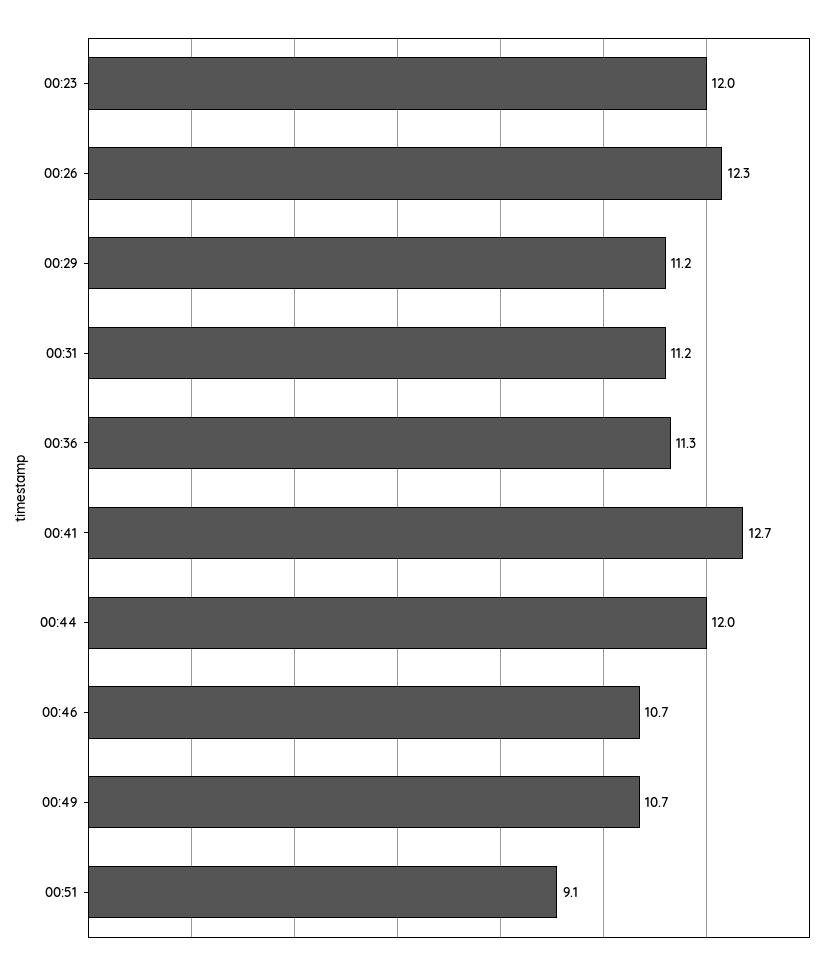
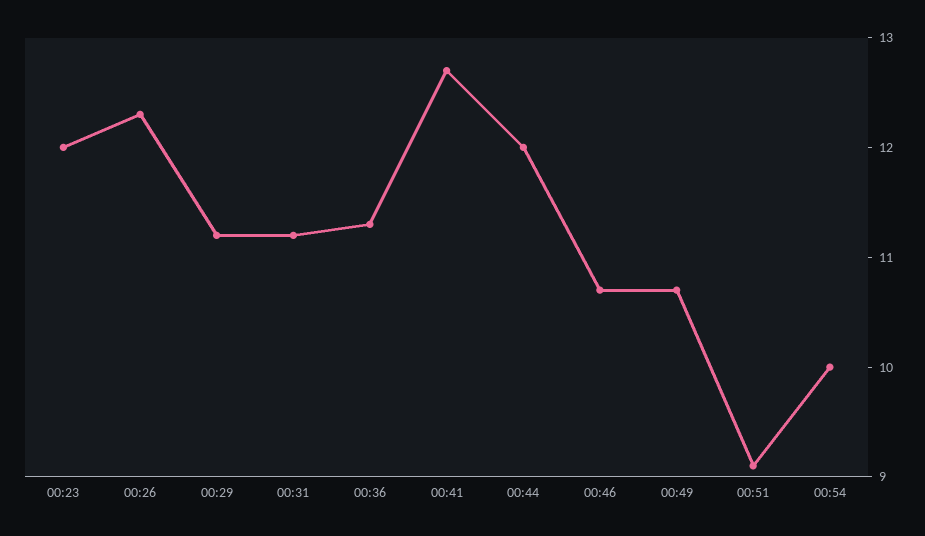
00:54: none -> 10

